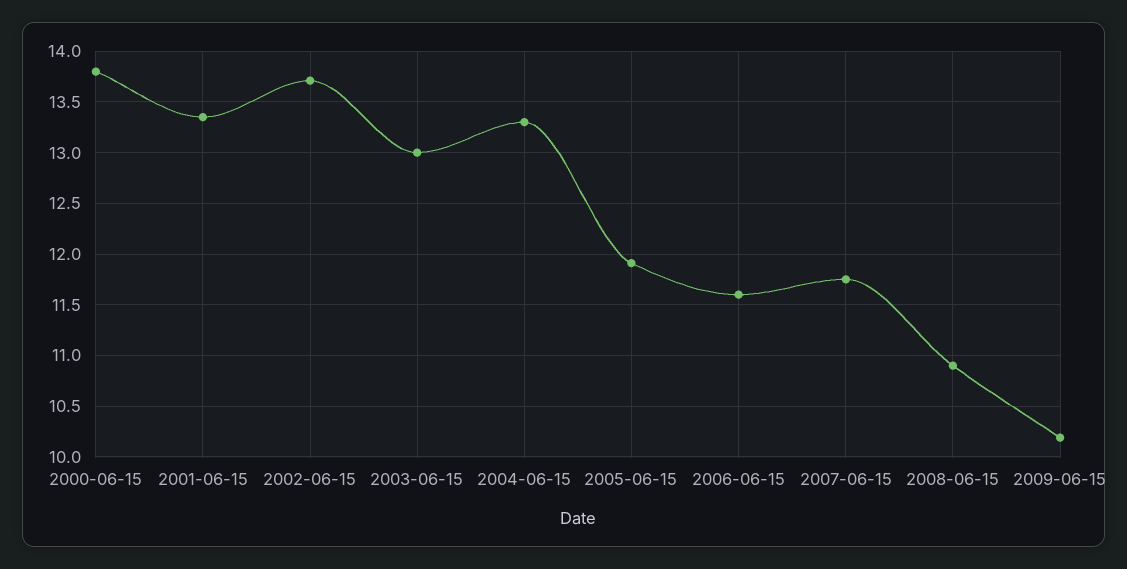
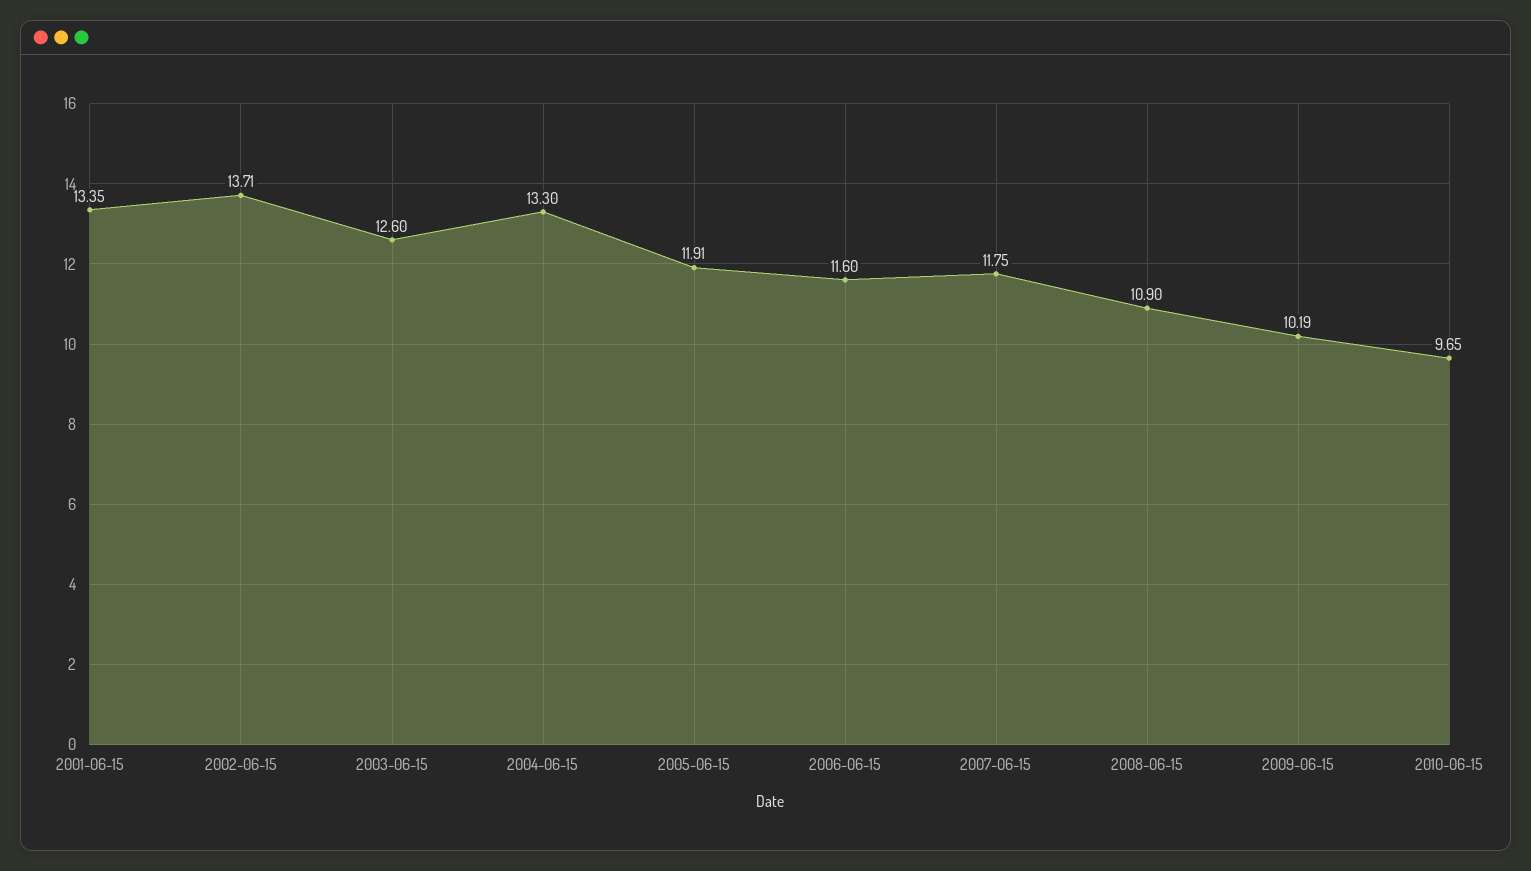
2000-06-15: 13.8 -> none
2003-06-15: 13 -> 12.6
2010-06-15: none -> 9.65

